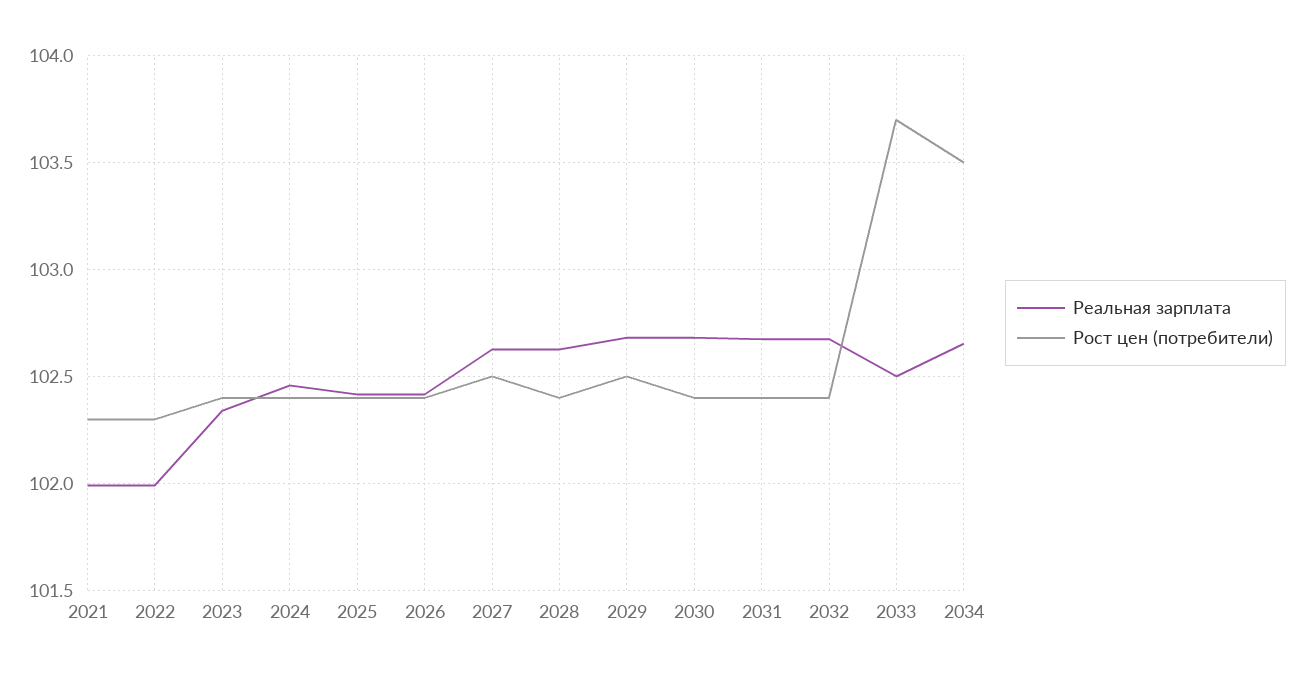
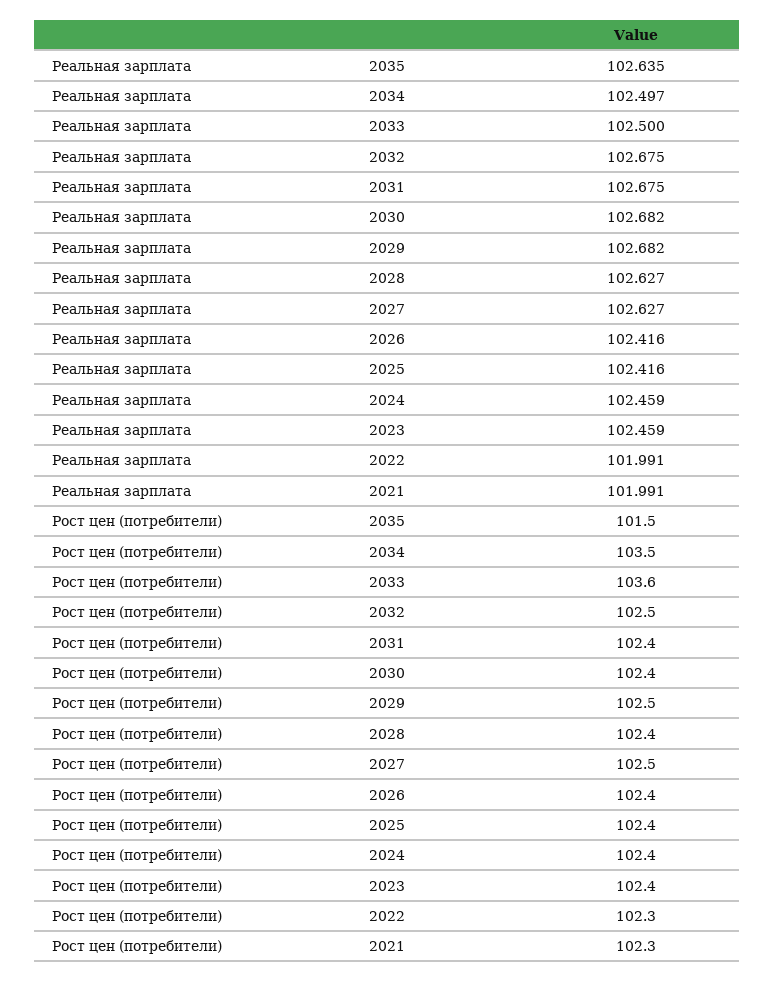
Реальная зарплата, 2023: 102.35 -> 102.459
Рост цен (потребители), 2032: 102.4 -> 102.5
Рост цен (потребители), 2033: 103.7 -> 103.6
Реальная зарплата, 2034: 102.65 -> 102.497
Реальная зарплата, 2035: none -> 102.635
Рост цен (потребители), 2035: none -> 101.5

